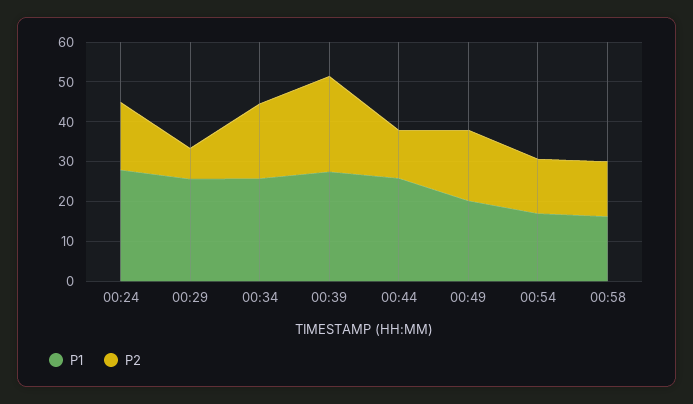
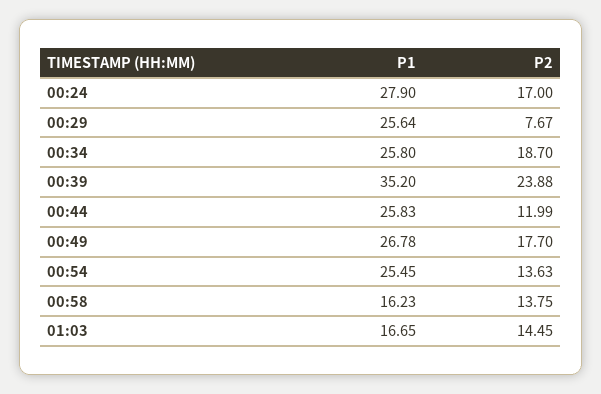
P1, 00:39: 27.5 -> 35.2
P1, 00:49: 20 -> 26.78
P1, 00:54: 17.5 -> 25.45
P1, 01:03: none -> 16.65
P2, 01:03: none -> 14.45

